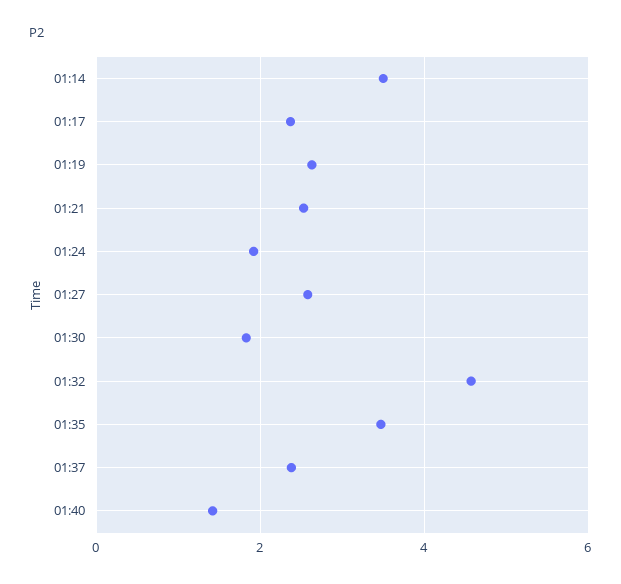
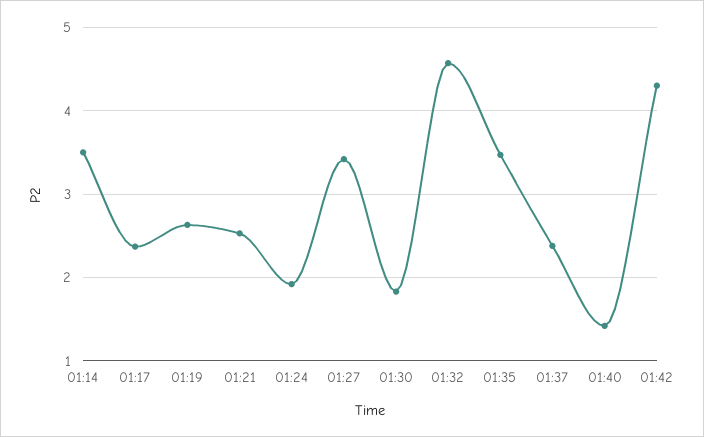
01:27: 2.6 -> 3.4
01:42: none -> 4.3

